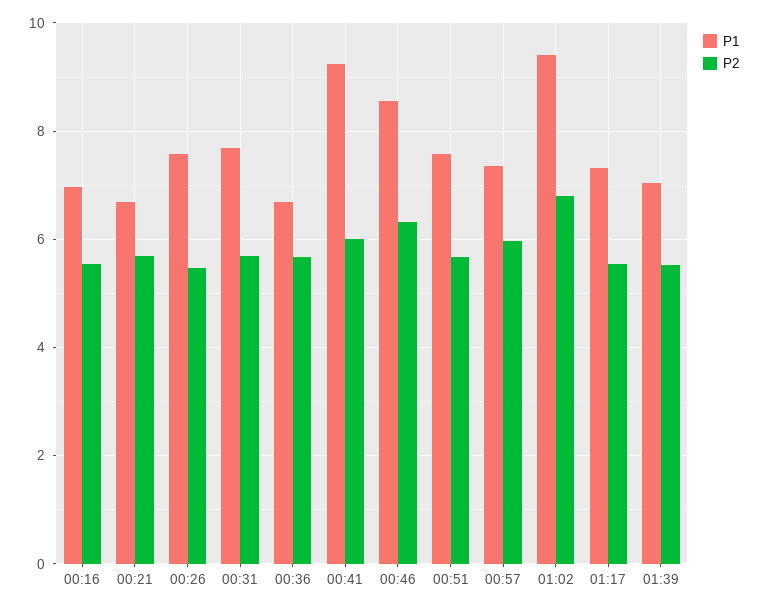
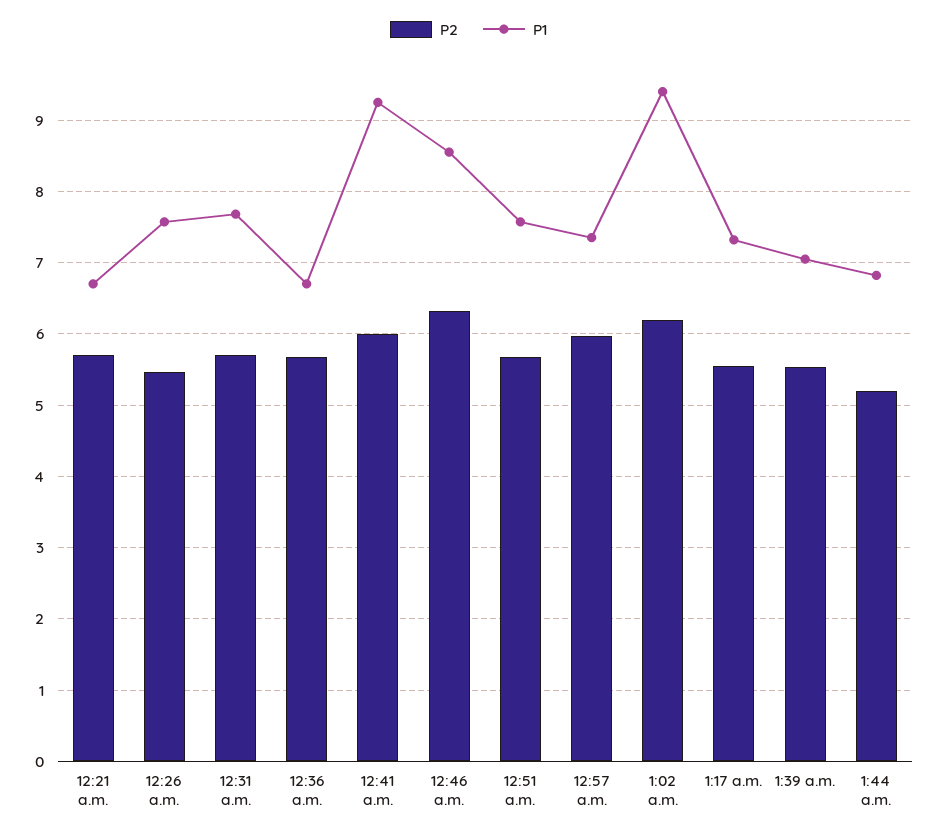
P1, 00:16: 7 -> none
P2, 00:16: 5.6 -> none
P2, 01:02: 6.8 -> 6.2
P2, 1:44 a.m.: none -> 5.2
P1, 1:44 a.m.: none -> 6.8

